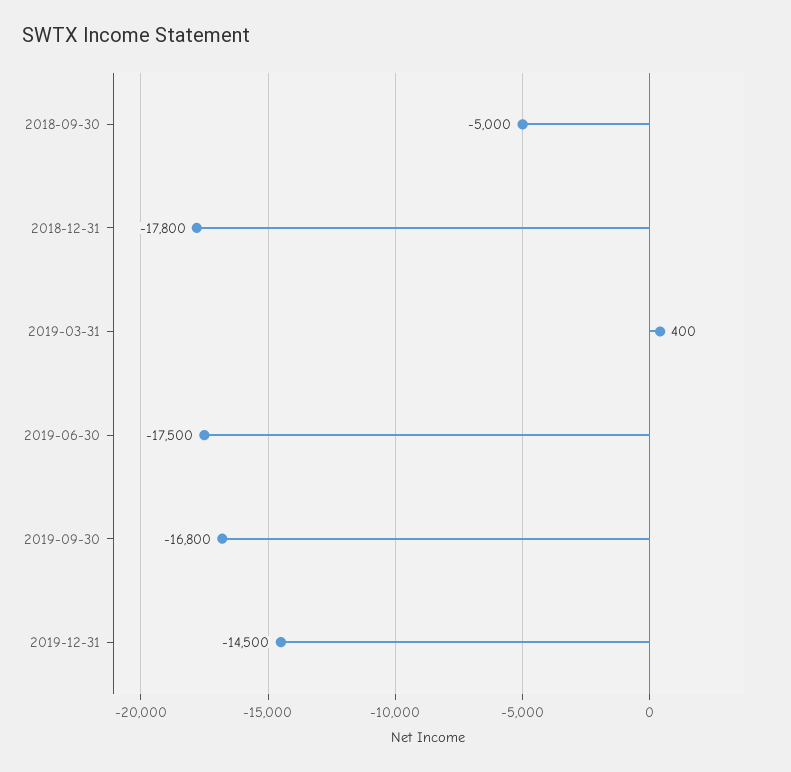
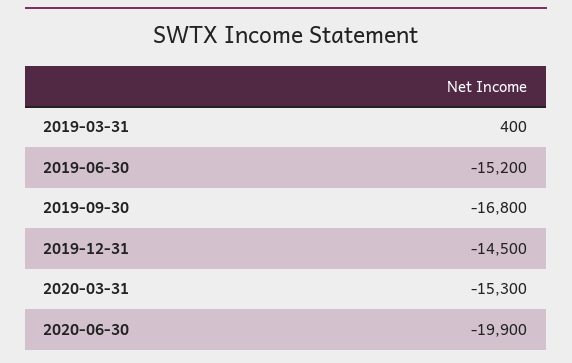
2018-09-30: -5000 -> none
2018-12-31: -17800 -> none
2019-06-30: -17500 -> -15200
2020-03-31: none -> -15300
2020-06-30: none -> -19900

